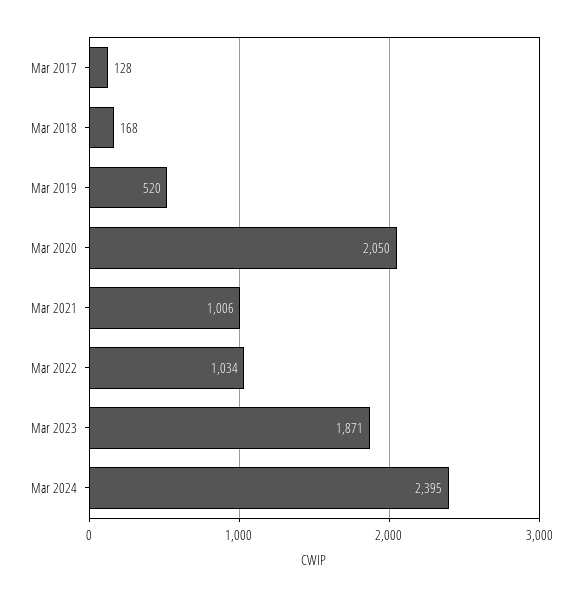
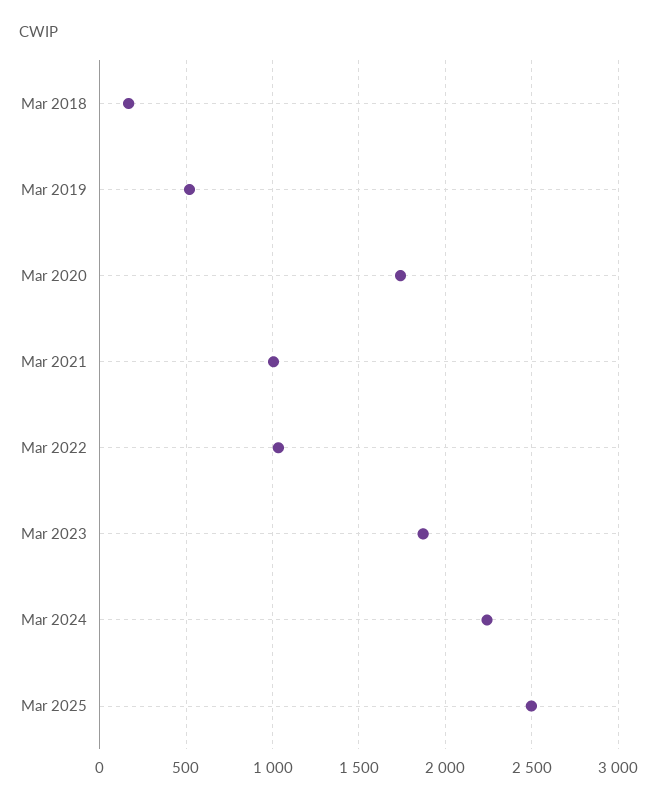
Mar 2017: 128 -> none
Mar 2020: 2050 -> 1750
Mar 2024: 2395 -> 2250
Mar 2025: none -> 2500

